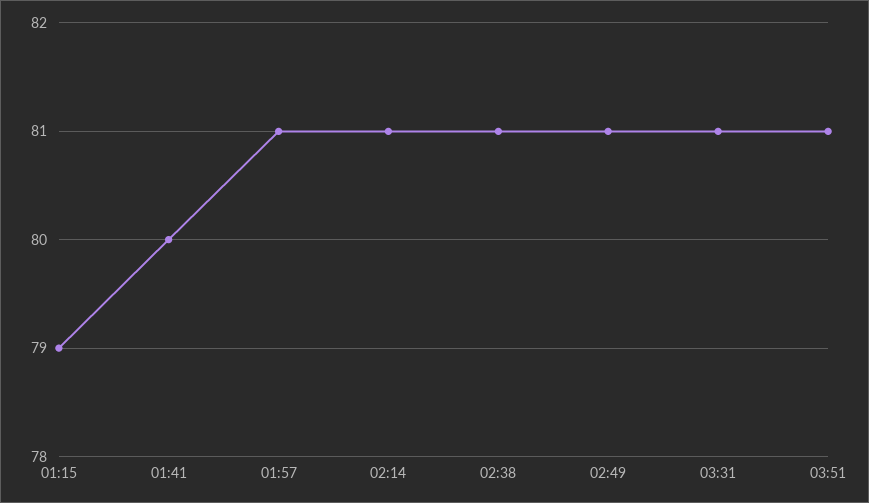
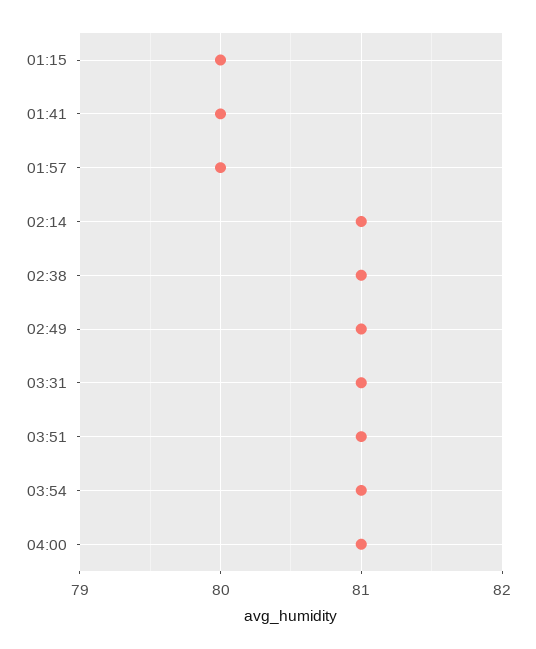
01:15: 79 -> 80
01:57: 81 -> 80
03:54: none -> 81
04:00: none -> 81

